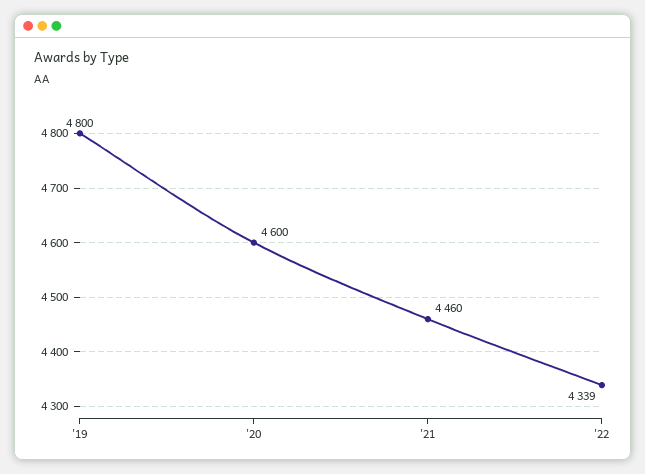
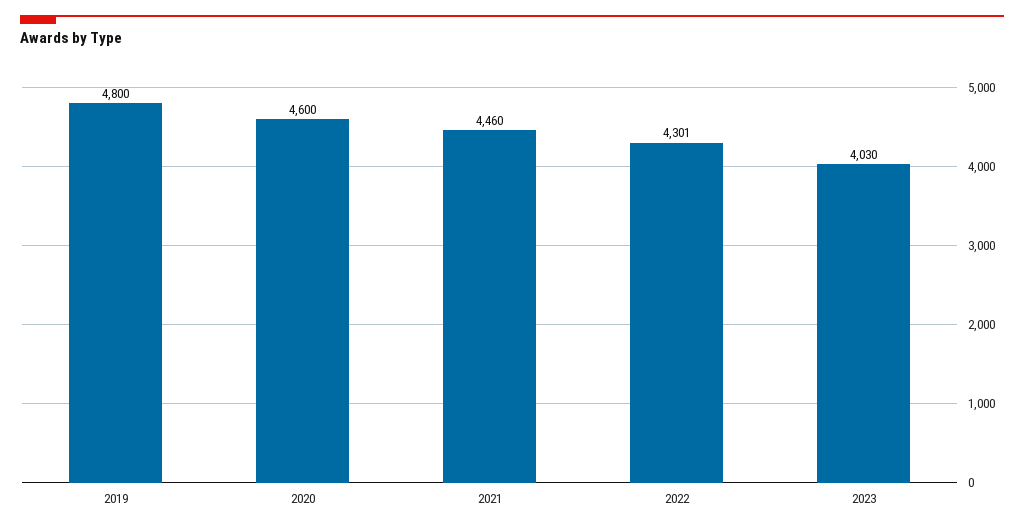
'22: 4339 -> 4301
2023: none -> 4030

